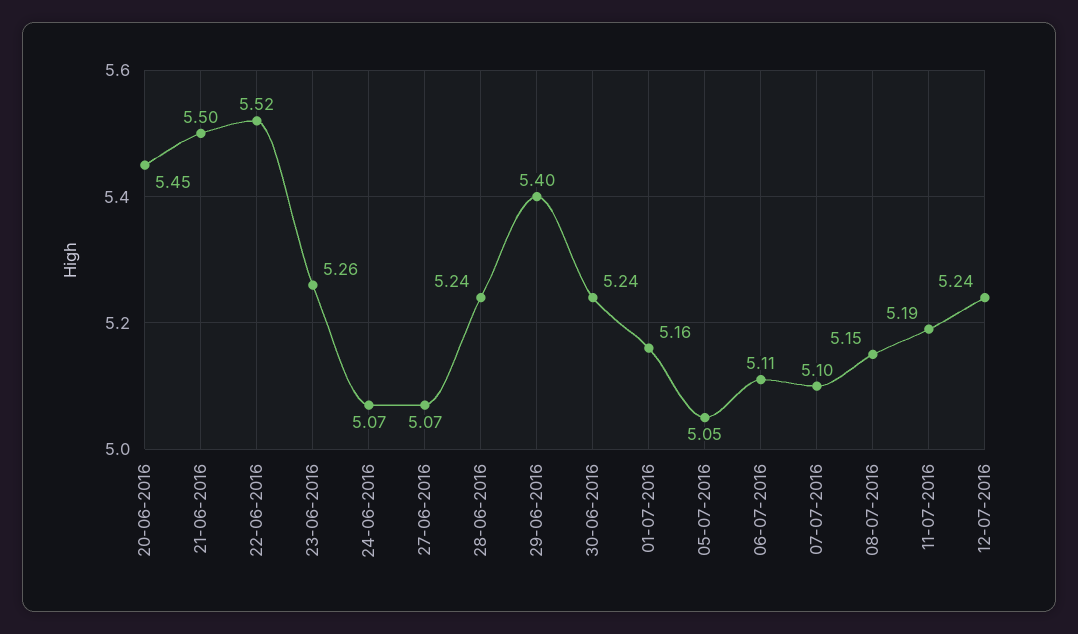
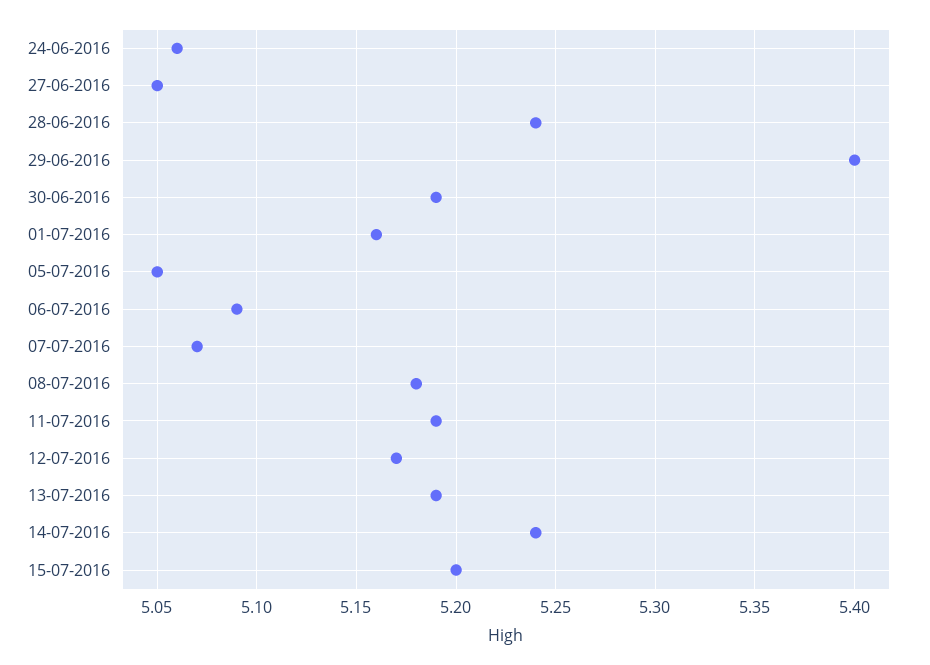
20-06-2016: 5.45 -> none
21-06-2016: 5.5 -> none
22-06-2016: 5.52 -> none
23-06-2016: 5.26 -> none
24-06-2016: 5.07 -> 5.06
27-06-2016: 5.07 -> 5.05
30-06-2016: 5.24 -> 5.19
06-07-2016: 5.11 -> 5.09
07-07-2016: 5.1 -> 5.07
08-07-2016: 5.15 -> 5.18
12-07-2016: 5.24 -> 5.17
13-07-2016: none -> 5.19
14-07-2016: none -> 5.24
15-07-2016: none -> 5.2

